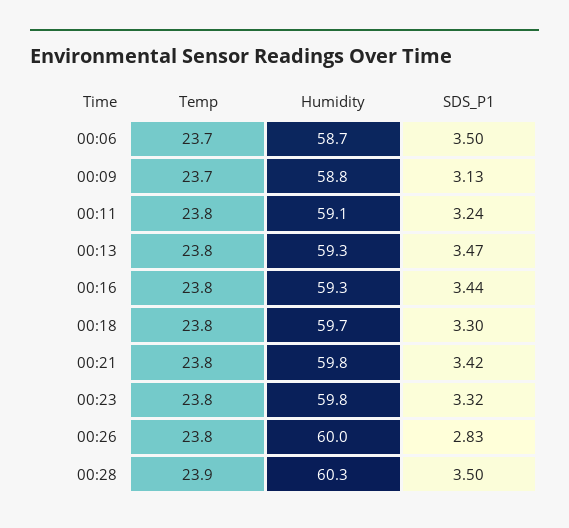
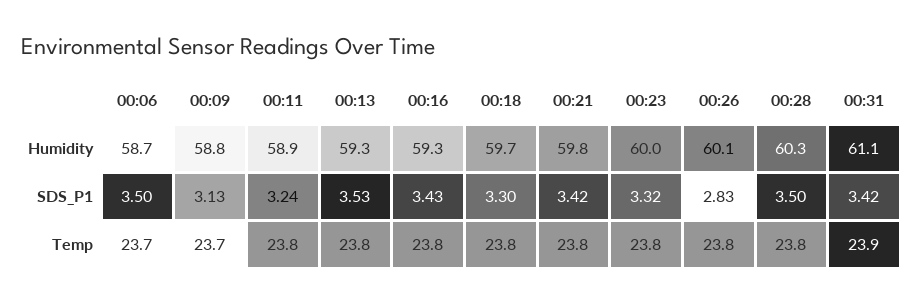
Humidity, 00:11: 59.1 -> 58.9
SDS_P1, 00:13: 3.47 -> 3.53
SDS_P1, 00:16: 3.44 -> 3.43
Humidity, 00:23: 59.8 -> 60
Humidity, 00:26: 60 -> 60.1
Temp, 00:28: 23.9 -> 23.8
Humidity, 00:31: none -> 61.1
SDS_P1, 00:31: none -> 3.42
Temp, 00:31: none -> 23.9

